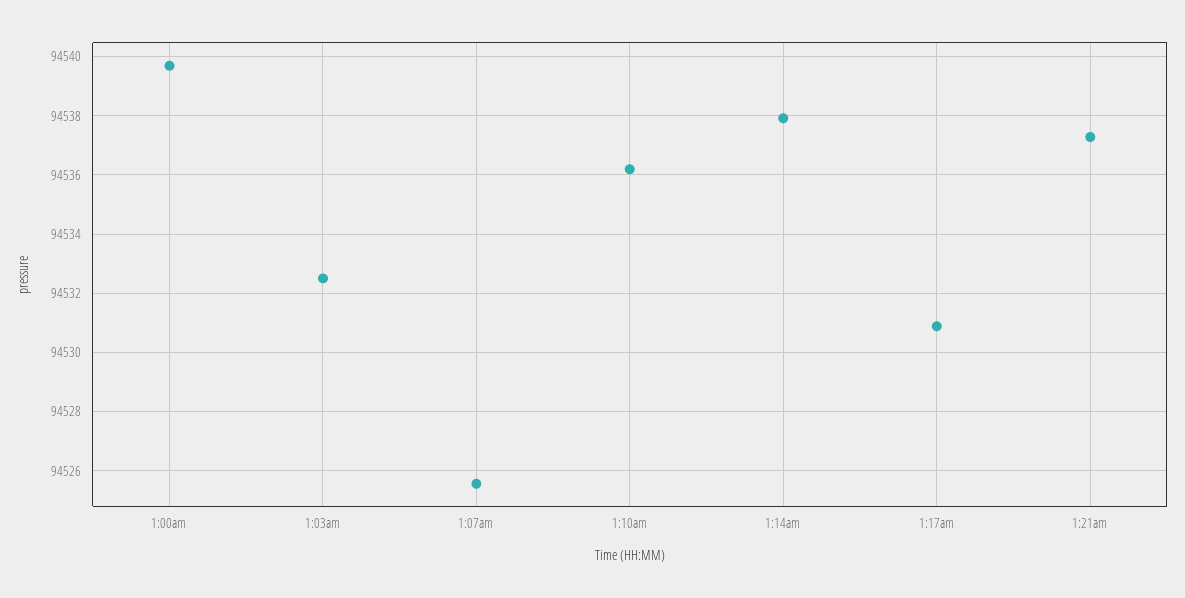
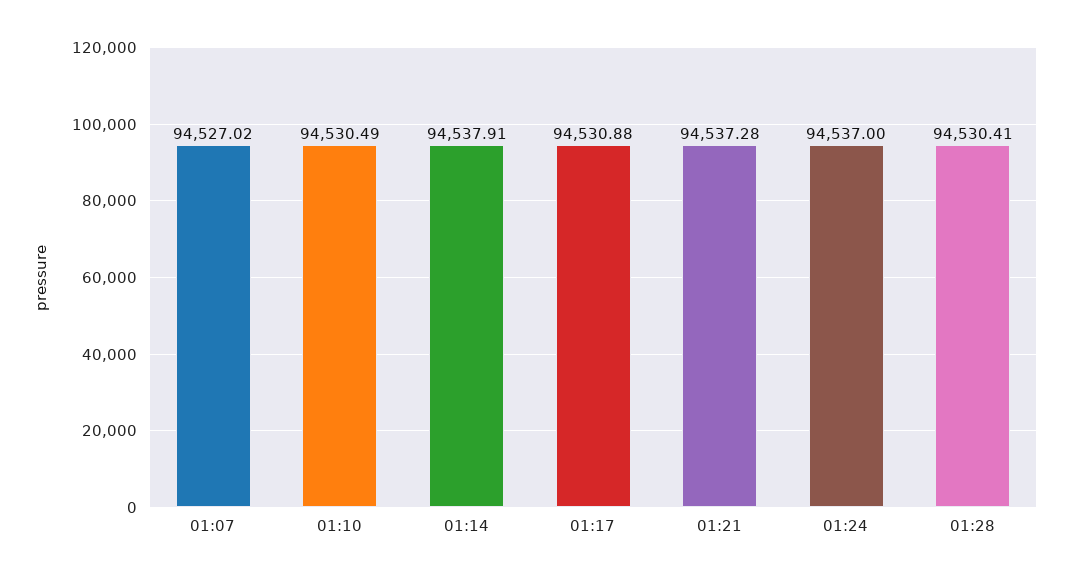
1:00am: 94539.75 -> none
1:03am: 94532.5 -> none
1:07am: 94525.5 -> 94527.02
1:10am: 94536.25 -> 94530.49
01:24: none -> 94537
01:28: none -> 94530.41

